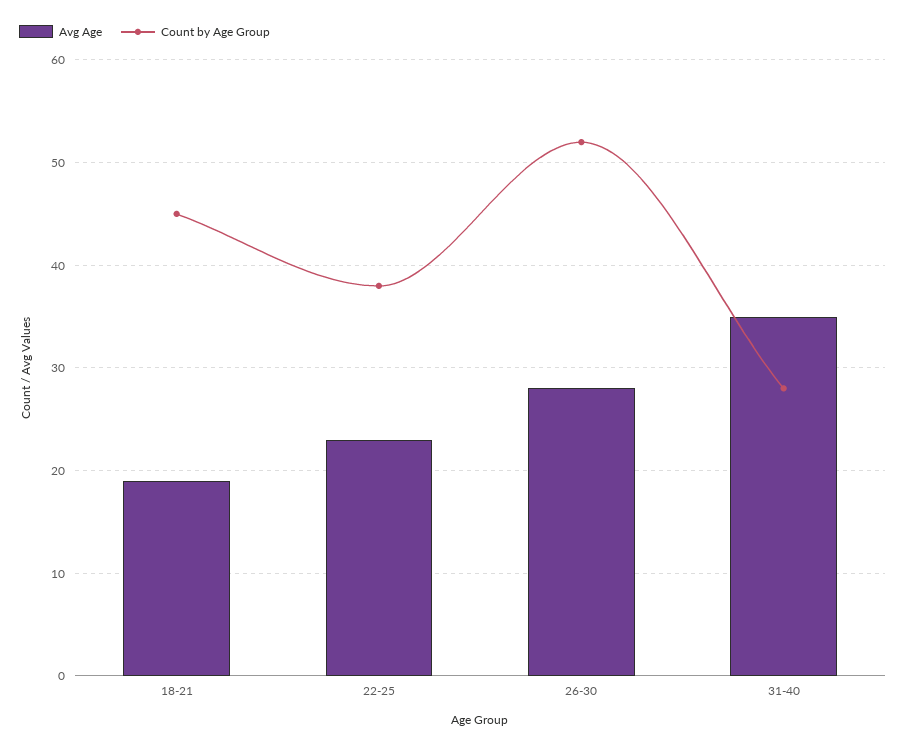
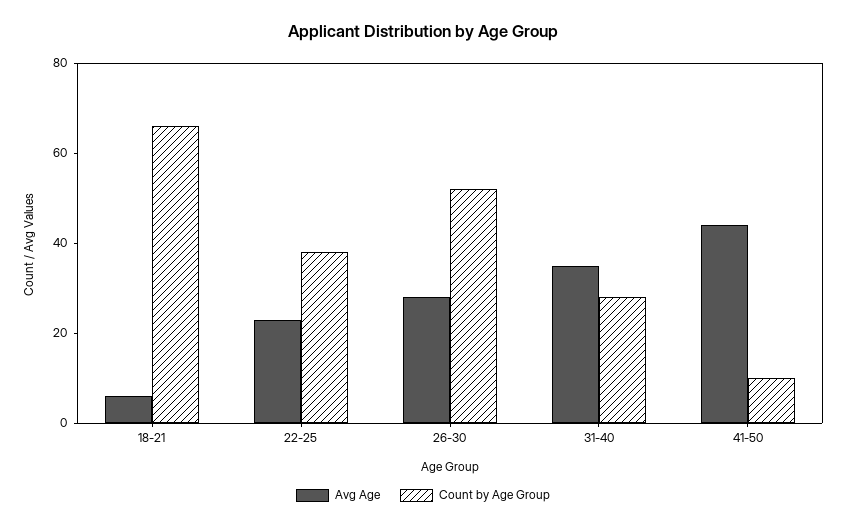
Avg Age, 18-21: 19 -> 5
Count by Age Group, 18-21: 45 -> 65
Avg Age, 41-50: none -> 45
Count by Age Group, 41-50: none -> 10

